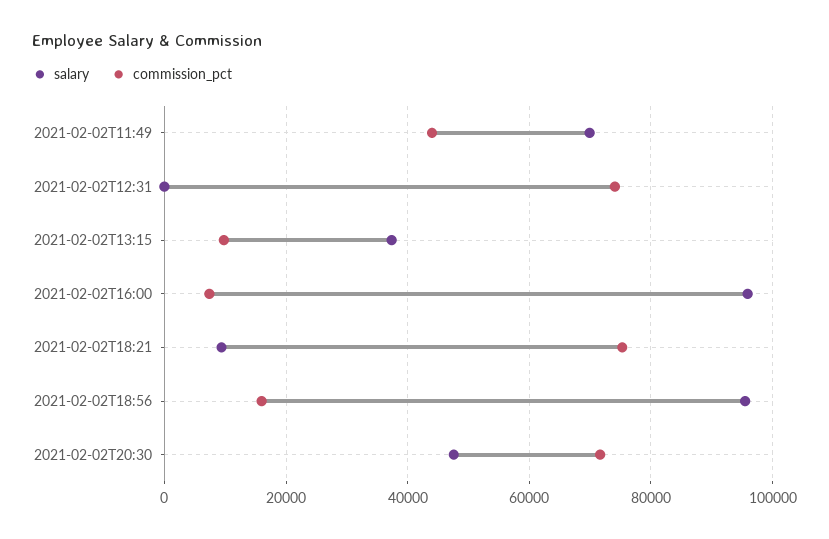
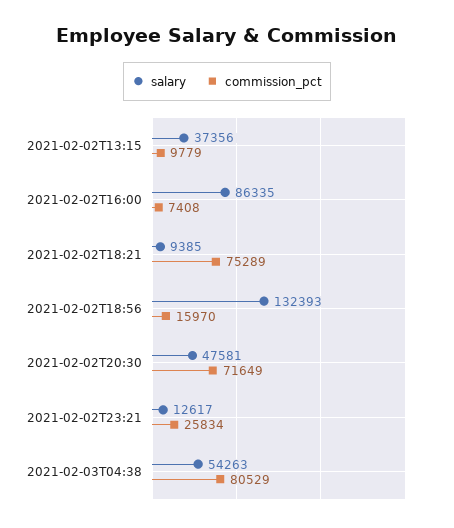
salary, 2021-02-02T11:49: 70000 -> none
commission_pct, 2021-02-02T11:49: 44000 -> none
salary, 2021-02-02T12:31: 0 -> none
commission_pct, 2021-02-02T12:31: 74000 -> none
salary, 2021-02-02T16:00: 96000 -> 86335
salary, 2021-02-02T18:56: 96000 -> 132393
salary, 2021-02-02T23:21: none -> 12617
commission_pct, 2021-02-02T23:21: none -> 25834
salary, 2021-02-03T04:38: none -> 54263
commission_pct, 2021-02-03T04:38: none -> 80529

